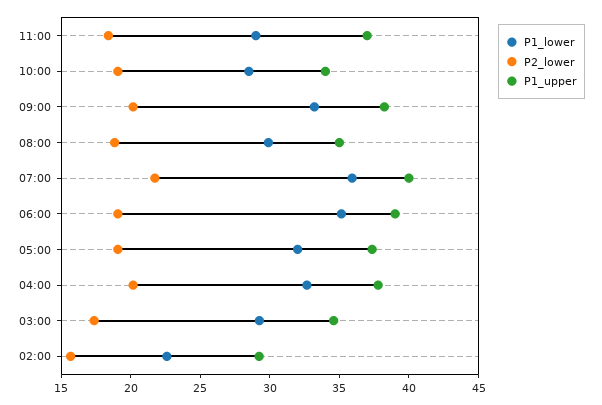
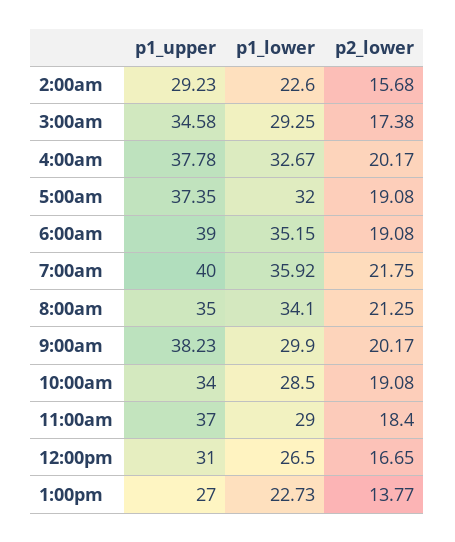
P1_lower, 09:00: 33 -> 29.9
P1_lower, 08:00: 30 -> 34.1
P2_lower, 08:00: 19 -> 21.25
P1_upper, 12:00pm: none -> 31
P1_lower, 12:00pm: none -> 26.5
P2_lower, 12:00pm: none -> 16.65
P1_upper, 1:00pm: none -> 27
P1_lower, 1:00pm: none -> 22.73
P2_lower, 1:00pm: none -> 13.77

